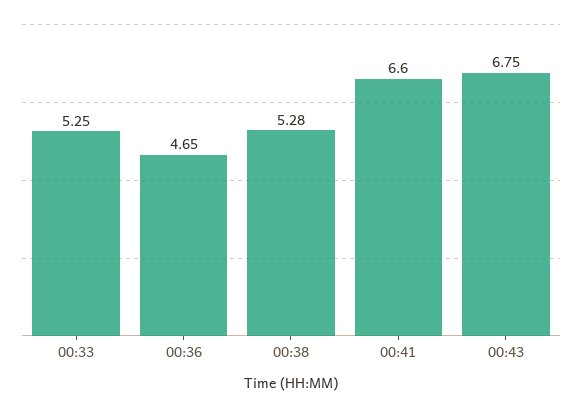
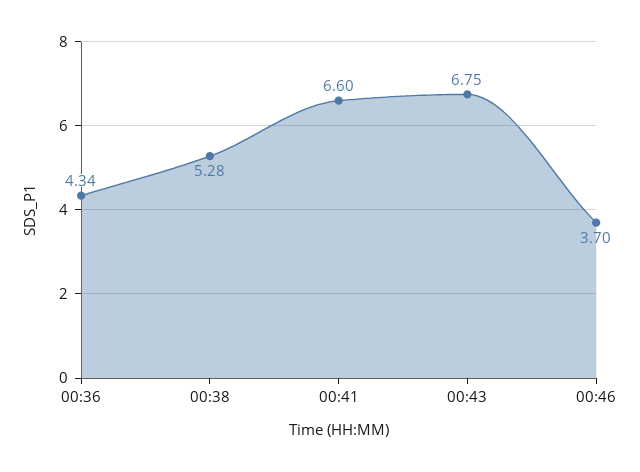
00:33: 5.25 -> none
00:36: 4.65 -> 4.34
00:46: none -> 3.7

